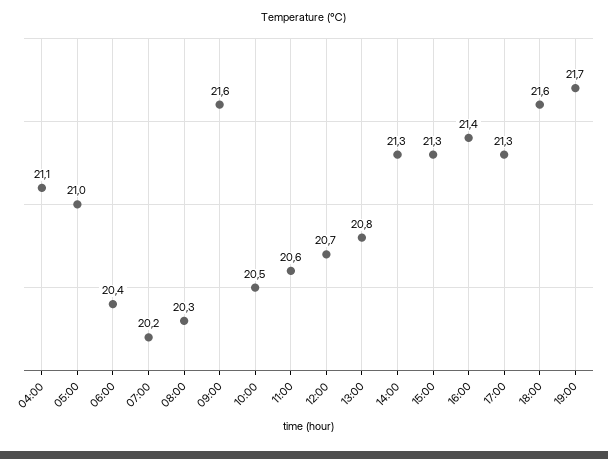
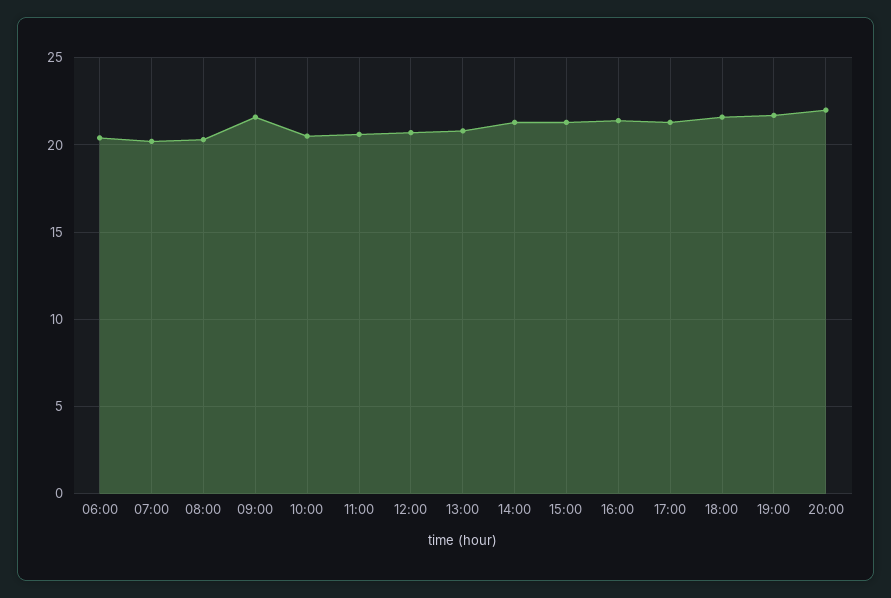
04:00: 21.1 -> none
05:00: 21 -> none
20:00: none -> 22

